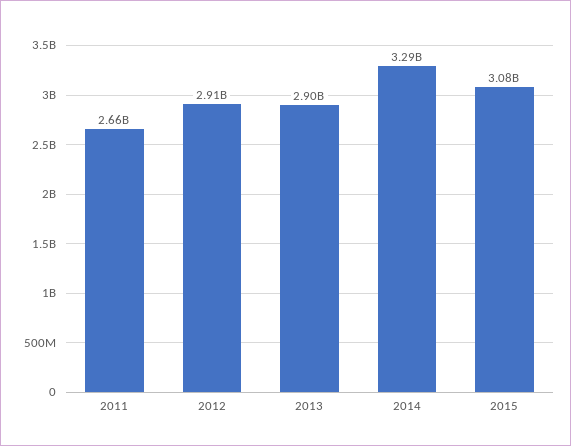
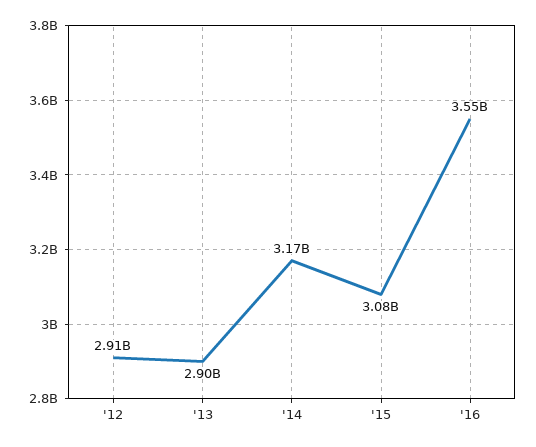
2011: 2660000000 -> none
2014: 3290000000 -> 3170000000
'16: none -> 3550000000

